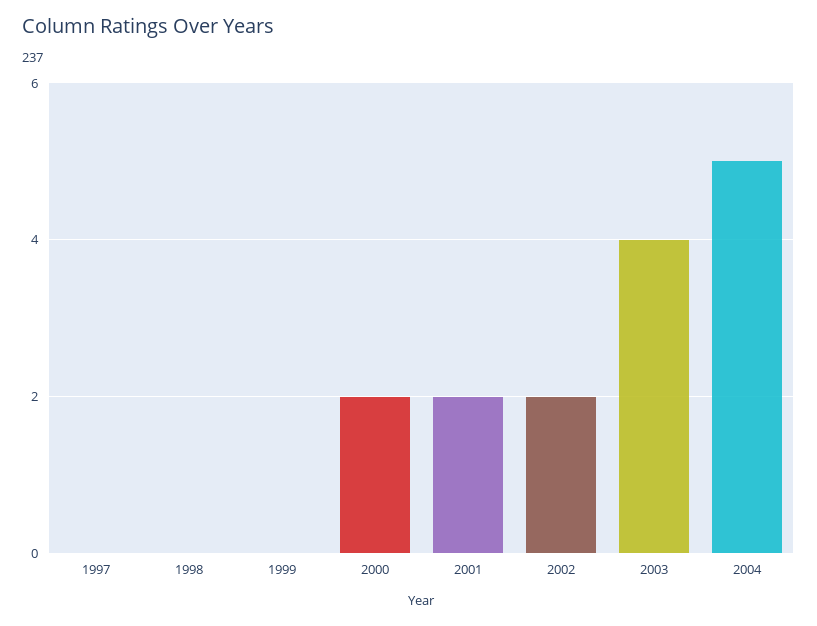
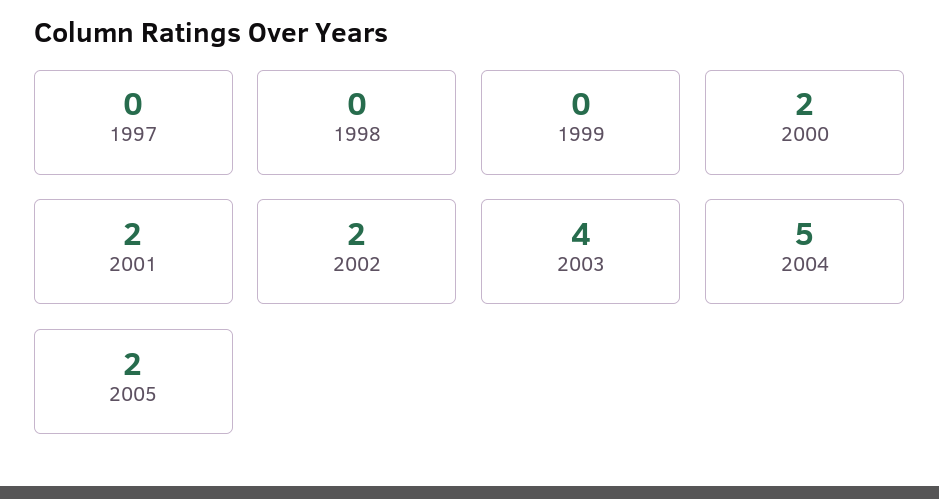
2005: none -> 2

